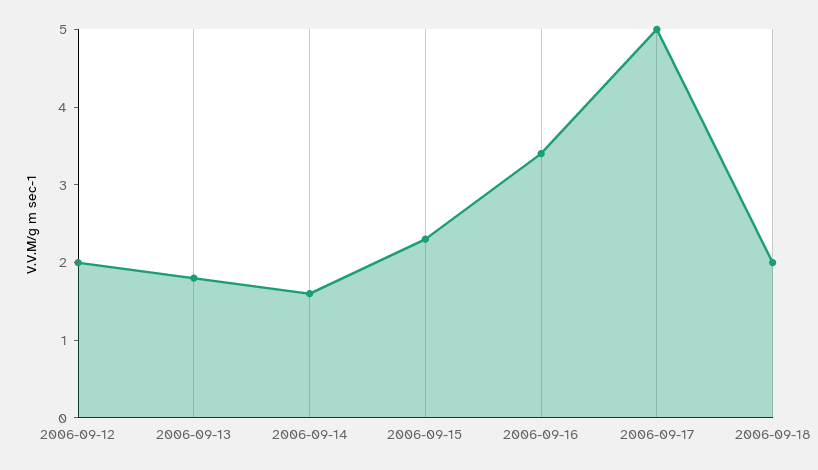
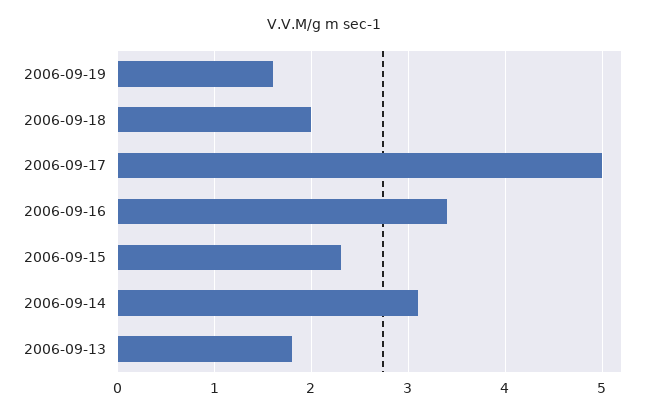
2006-09-12: 2 -> none
2006-09-14: 1.5 -> 3.1
2006-09-19: none -> 1.6

